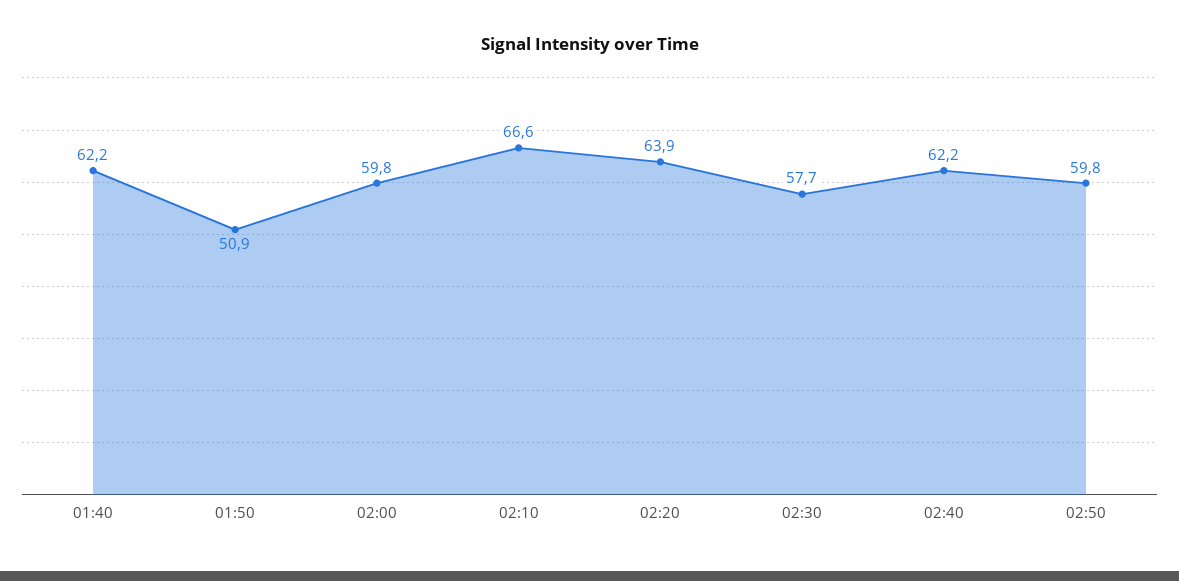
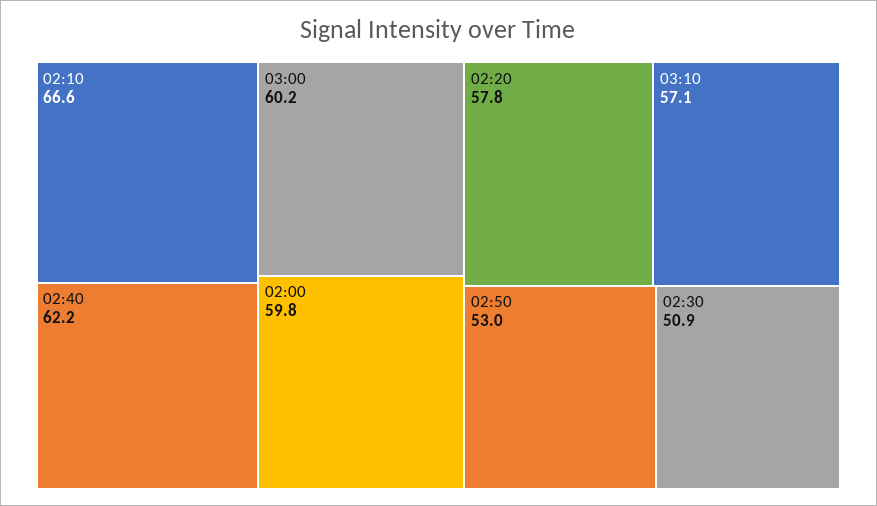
01:40: 62.2 -> none
01:50: 50.9 -> none
02:20: 63.9 -> 57.8
02:30: 57.7 -> 50.9
02:50: 59.8 -> 53
03:00: none -> 60.2
03:10: none -> 57.1

